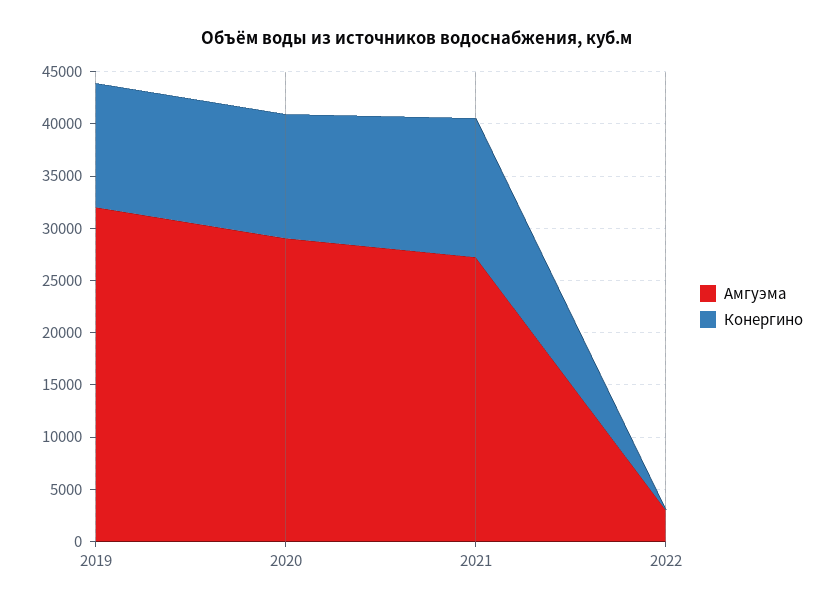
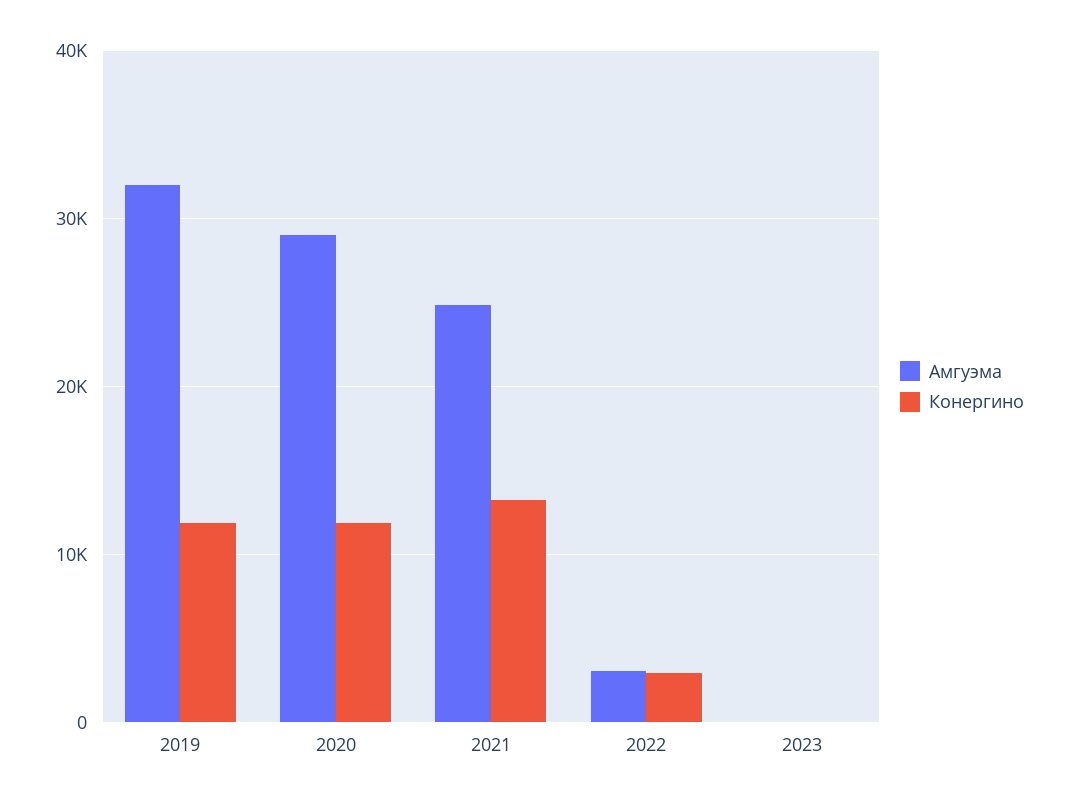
Амгуэма, 2021: 27000 -> 25000
Конергино, 2022: 0 -> 3000
Амгуэма, 2023: none -> 0
Конергино, 2023: none -> 0

